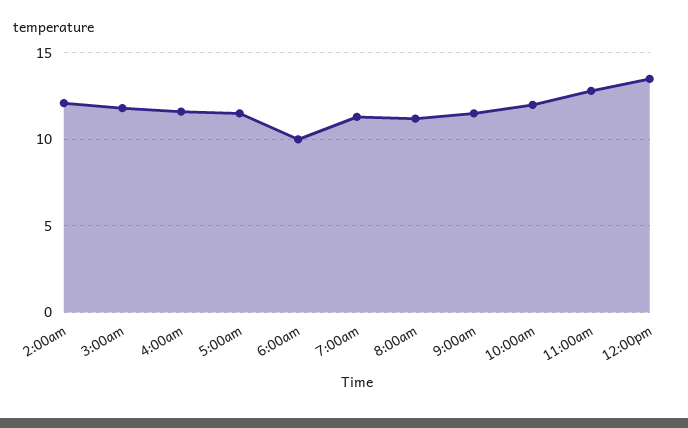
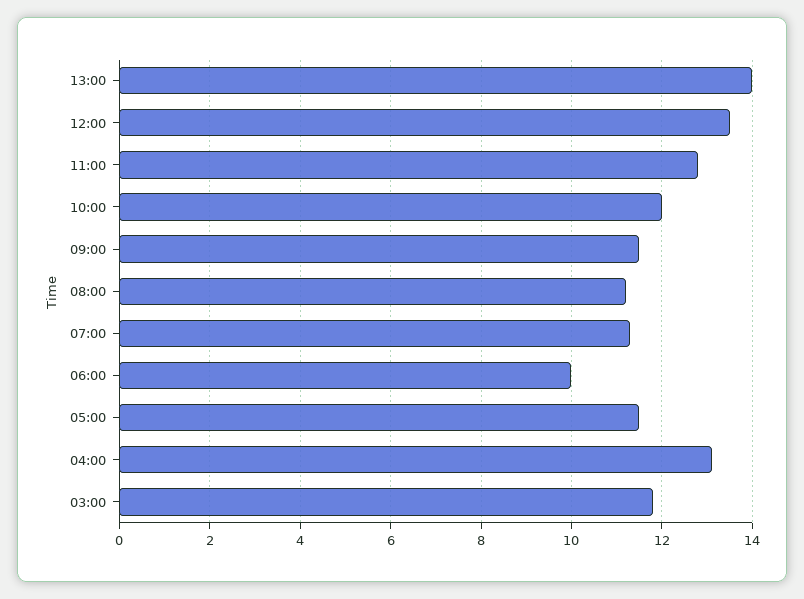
2:00am: 12 -> none
4:00am: 11.5 -> 13
13:00: none -> 14

